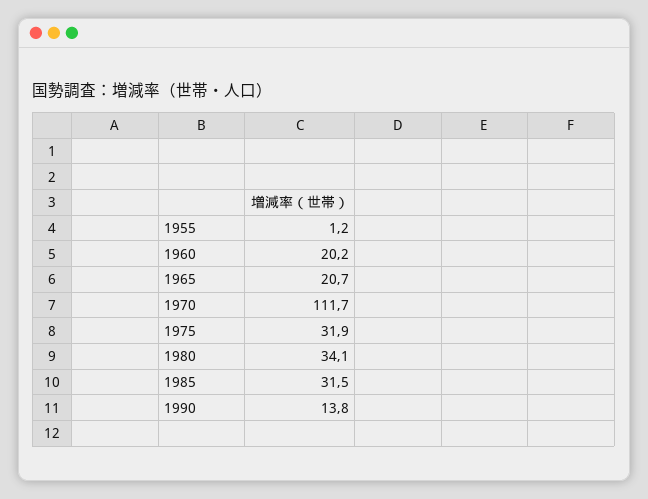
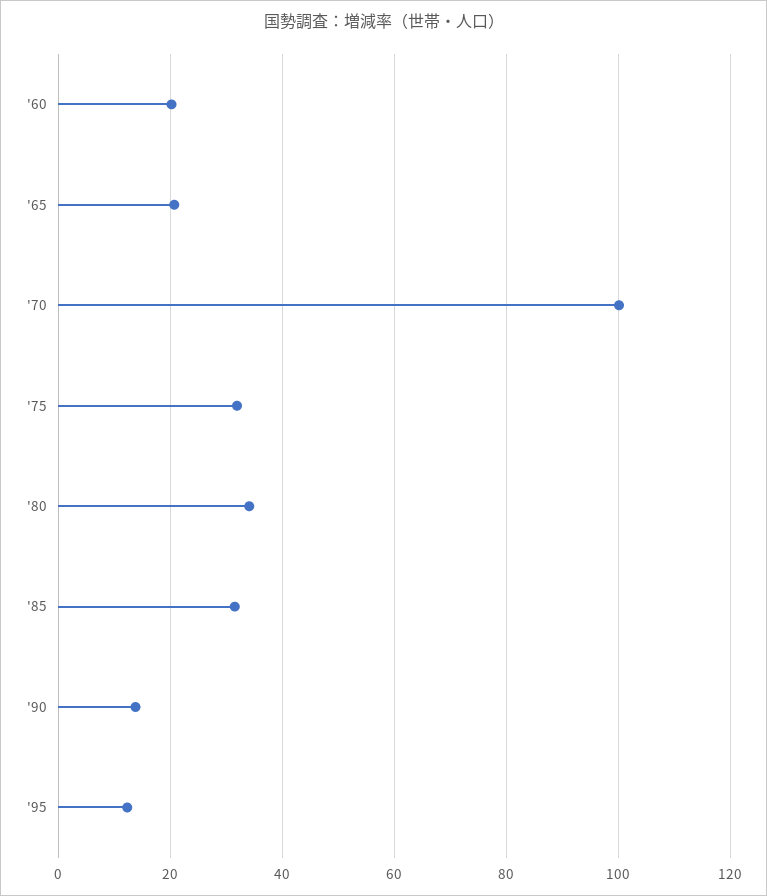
1955: 1.2 -> none
1970: 111.7 -> 100
'95: none -> 12

